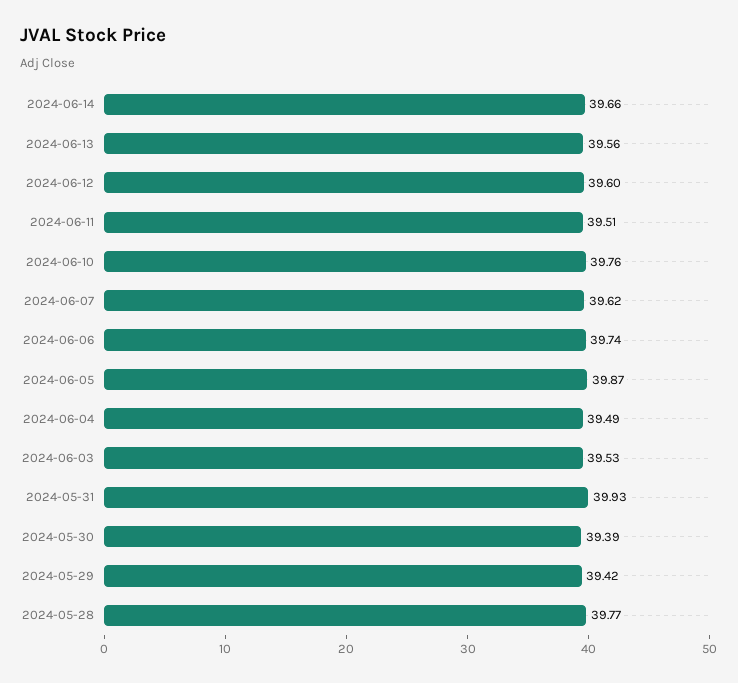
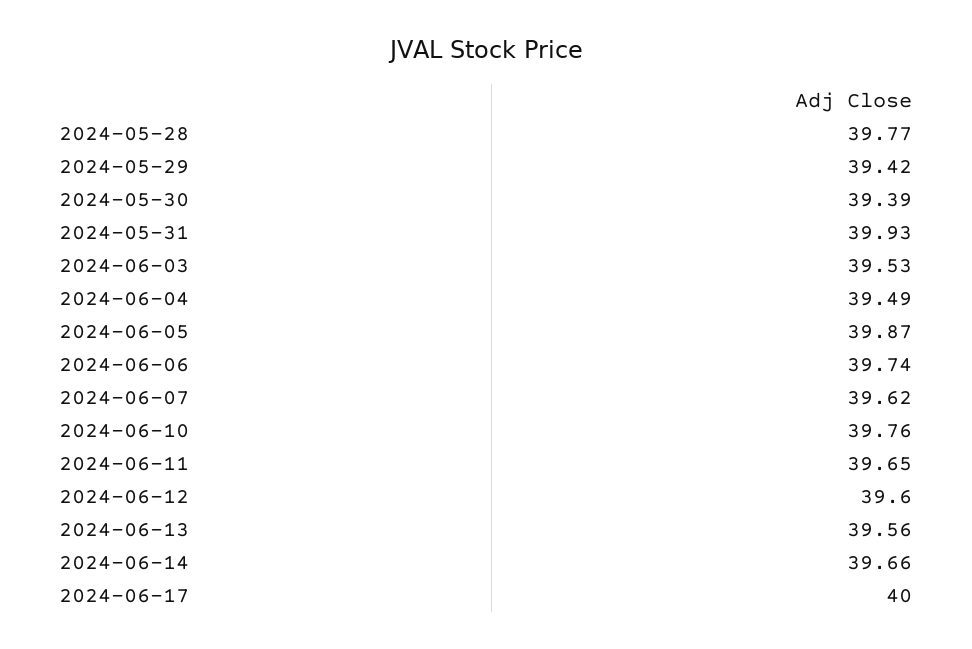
2024-06-11: 39.51 -> 39.65
2024-06-17: none -> 40

